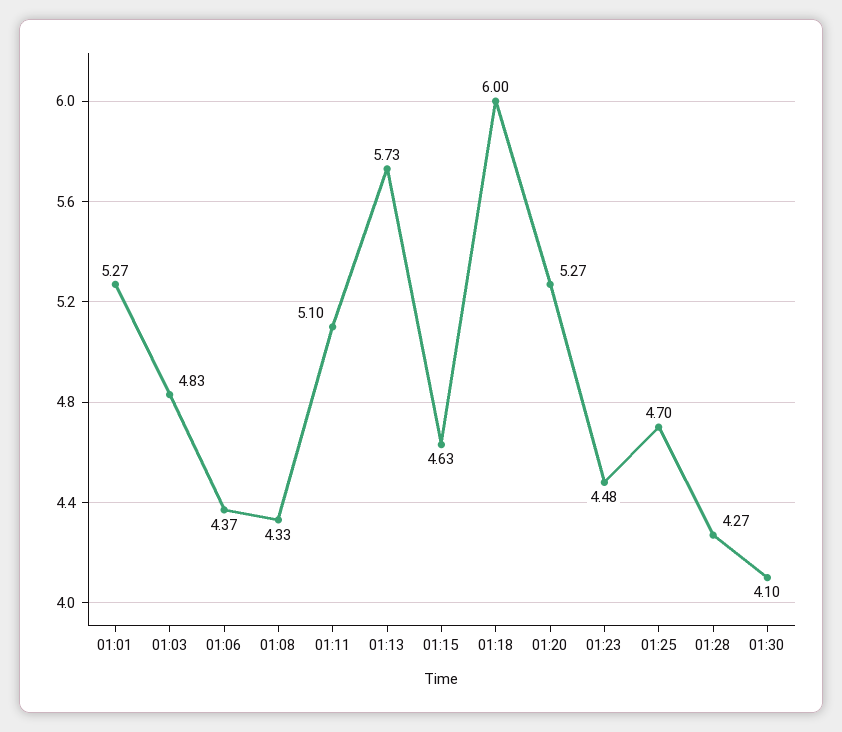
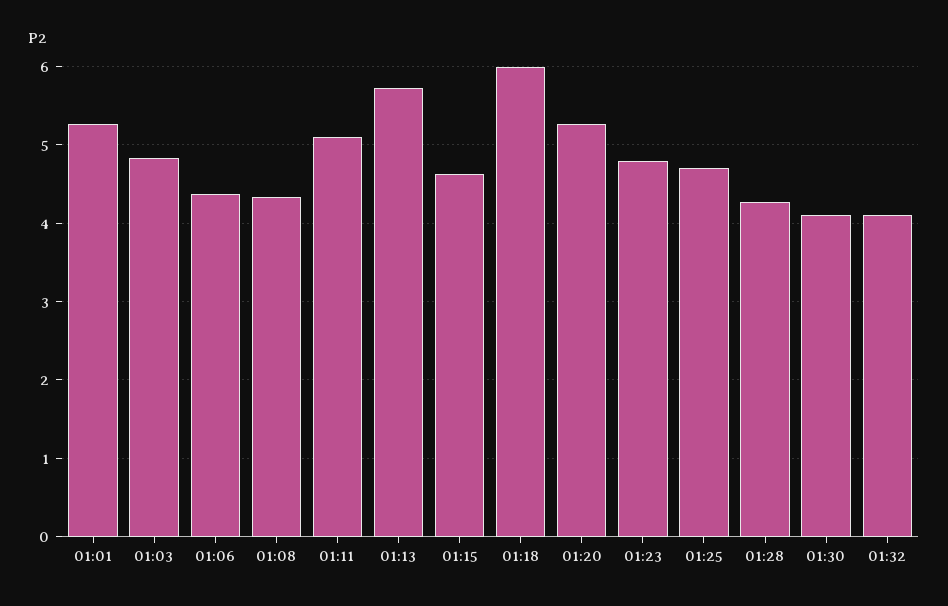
01:23: 4.48 -> 4.8
01:32: none -> 4.1

